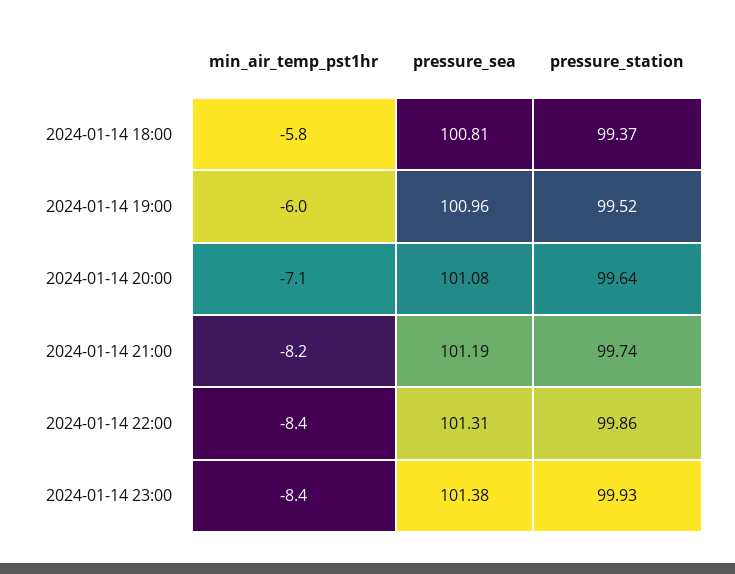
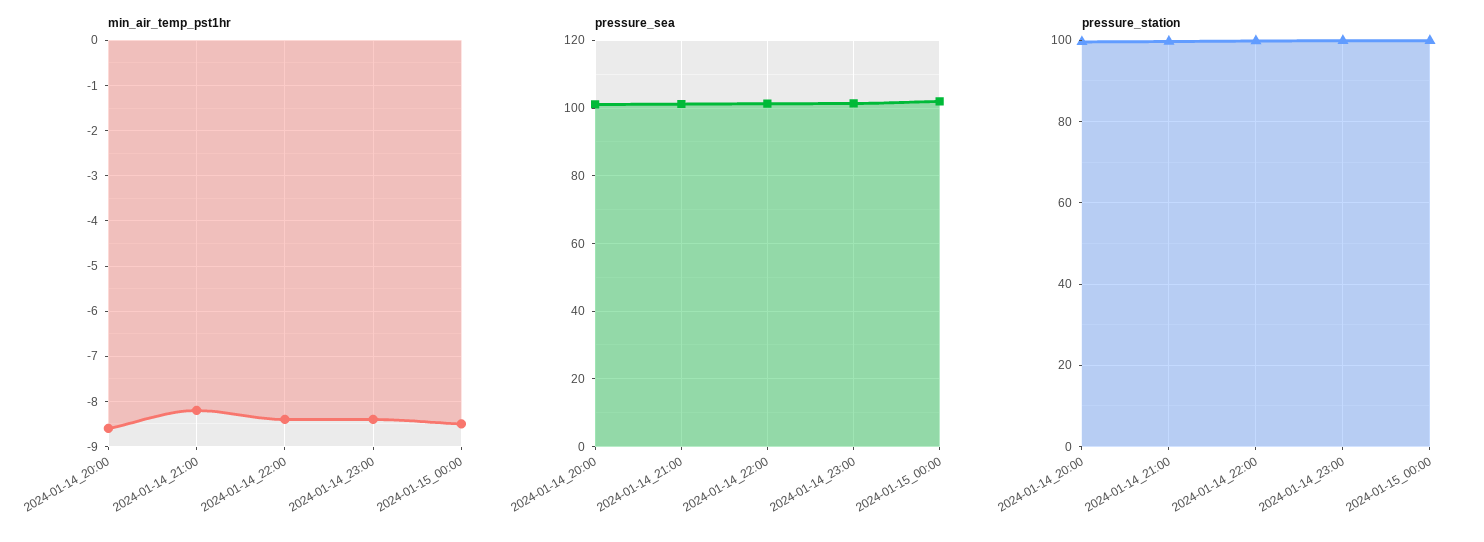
min_air_temp_pst1hr, 2024-01-14 18:00: -5.8 -> none
pressure_sea, 2024-01-14 18:00: 100.81 -> none
pressure_station, 2024-01-14 18:00: 99.37 -> none
min_air_temp_pst1hr, 2024-01-14 19:00: -6 -> none
pressure_sea, 2024-01-14 19:00: 100.96 -> none
pressure_station, 2024-01-14 19:00: 99.52 -> none
min_air_temp_pst1hr, 2024-01-14 20:00: -7.1 -> -8.5
min_air_temp_pst1hr, 2024-01-15_00:00: none -> -8.5
pressure_sea, 2024-01-15_00:00: none -> 102
pressure_station, 2024-01-15_00:00: none -> 100

